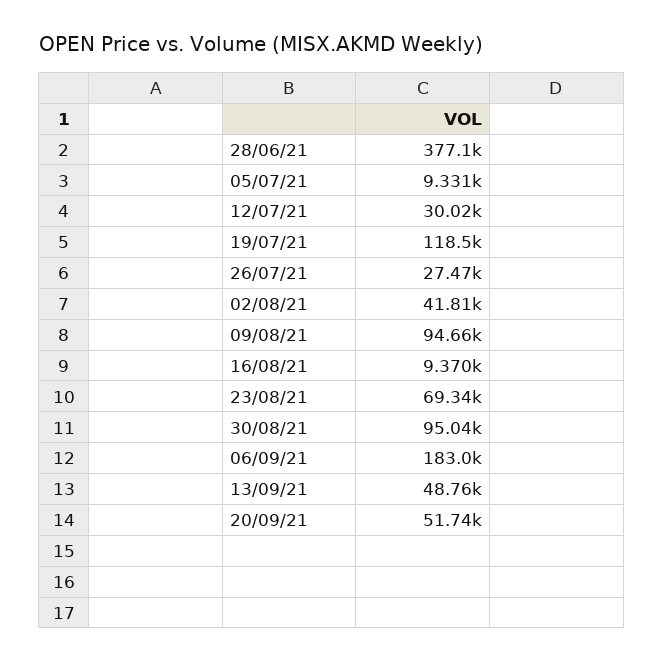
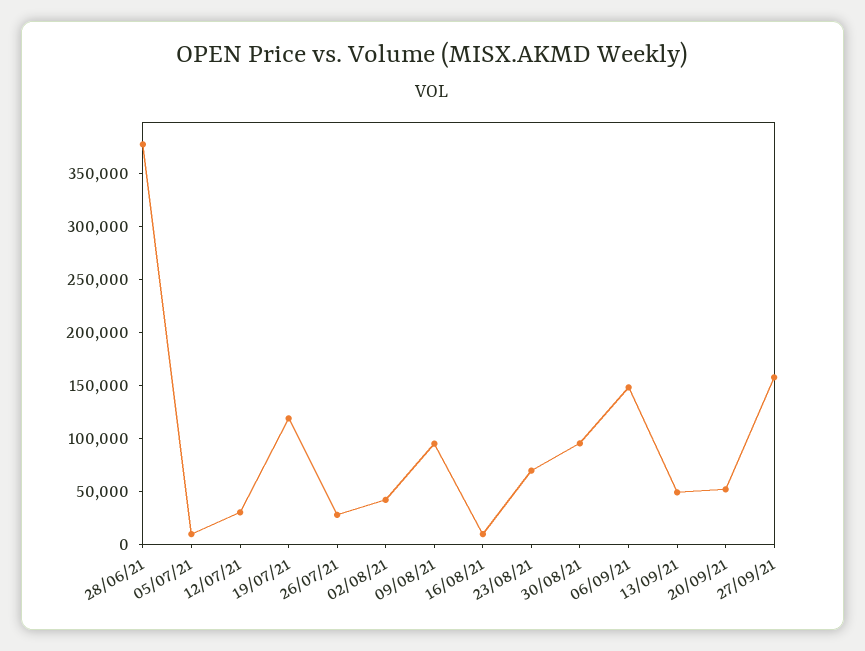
06/09/21: 183000 -> 150000
27/09/21: none -> 160000

